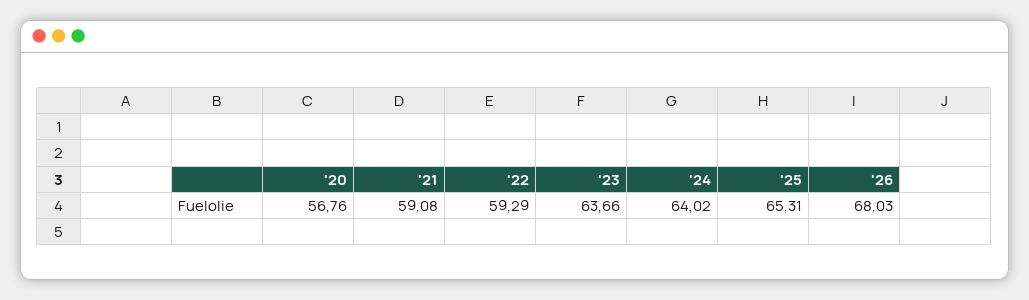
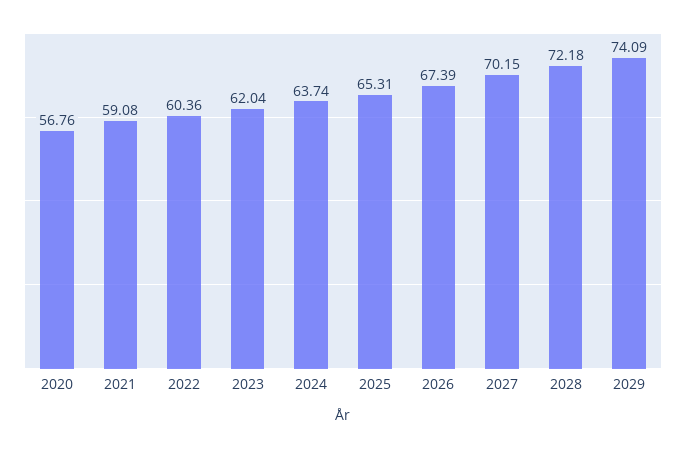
'22: 59.29 -> 60.36
'23: 63.66 -> 62.04
'24: 64.02 -> 63.74
'26: 68.03 -> 67.39
2027: none -> 70.15
2028: none -> 72.18
2029: none -> 74.09

